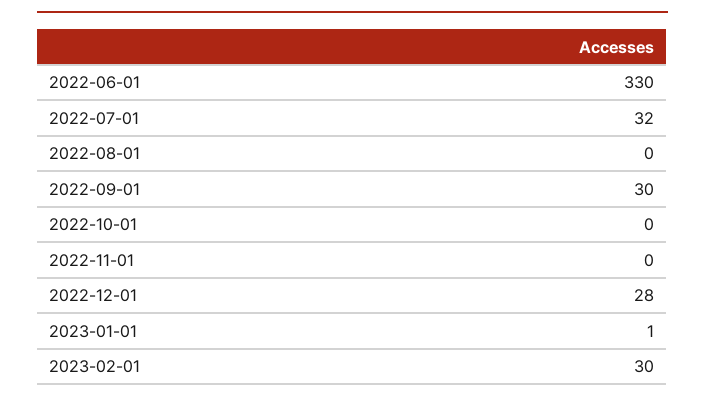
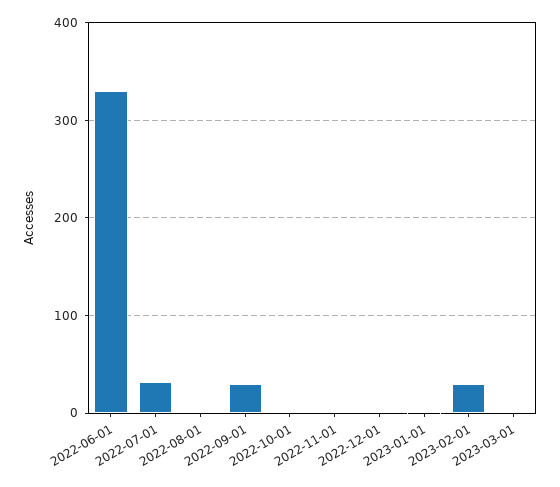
2022-12-01: 28 -> 0
2023-03-01: none -> 0

